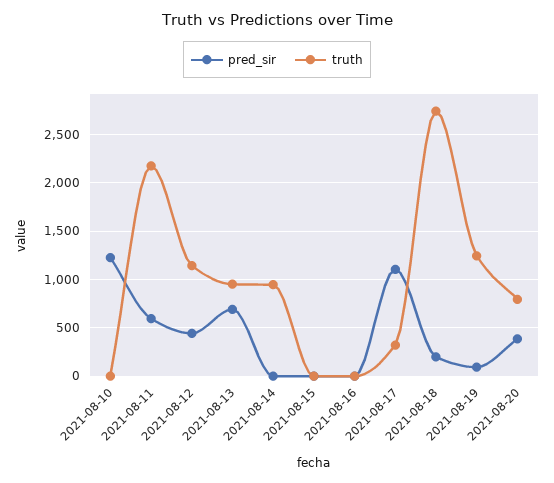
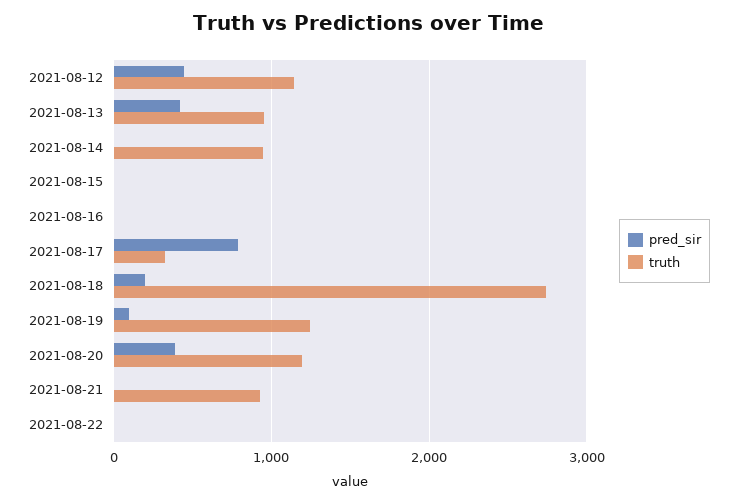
pred_sir, 2021-08-10: 1200 -> none
truth, 2021-08-10: 0 -> none
pred_sir, 2021-08-11: 600 -> none
truth, 2021-08-11: 2200 -> none
pred_sir, 2021-08-13: 700 -> 400
pred_sir, 2021-08-17: 1100 -> 800
truth, 2021-08-20: 800 -> 1200
pred_sir, 2021-08-21: none -> 0
truth, 2021-08-21: none -> 900
pred_sir, 2021-08-22: none -> 0
truth, 2021-08-22: none -> 0

